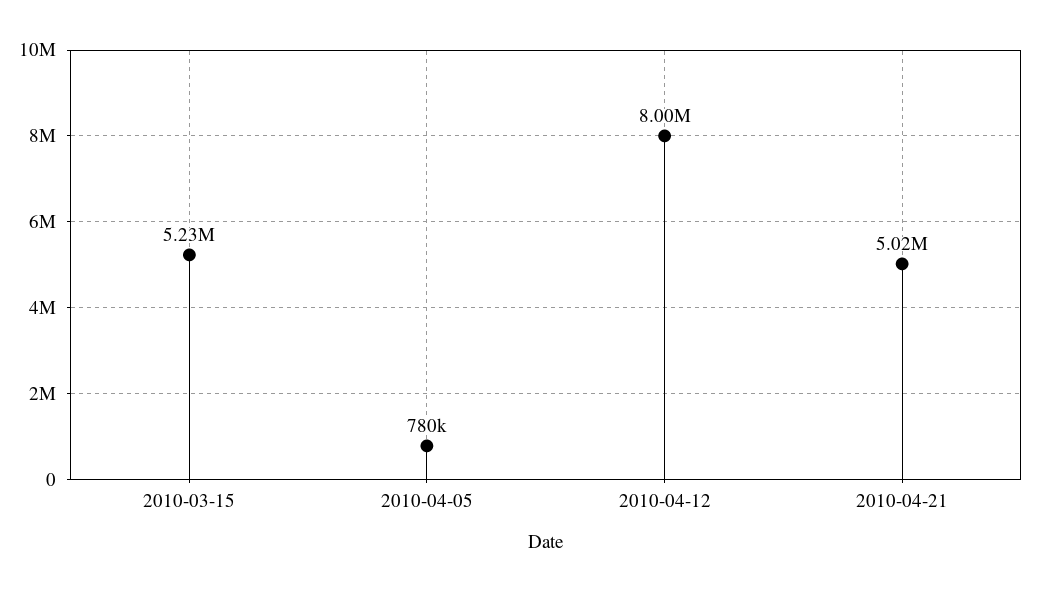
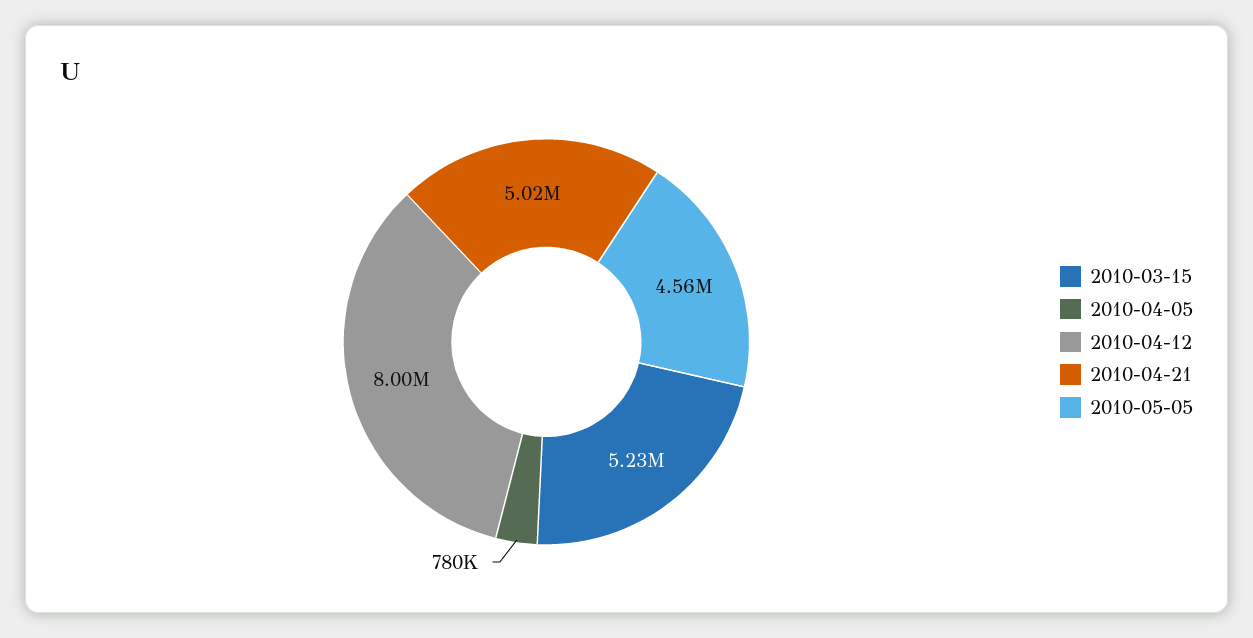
2010-05-05: none -> 4560000

